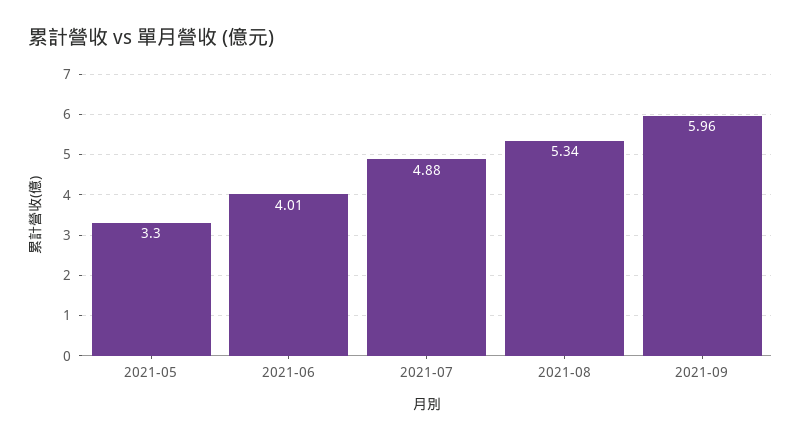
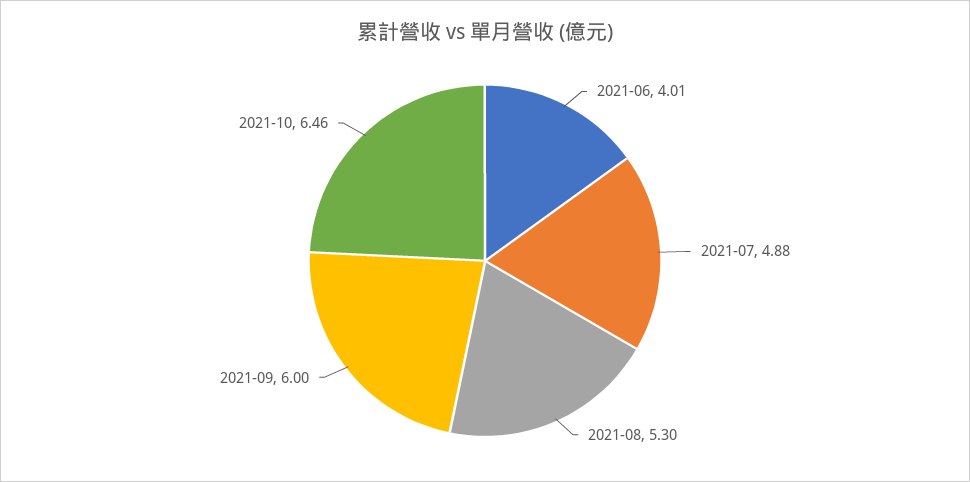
2021-05: 3.3 -> none
2021-08: 5.34 -> 5.3
2021-09: 5.96 -> 6
2021-10: none -> 6.46

